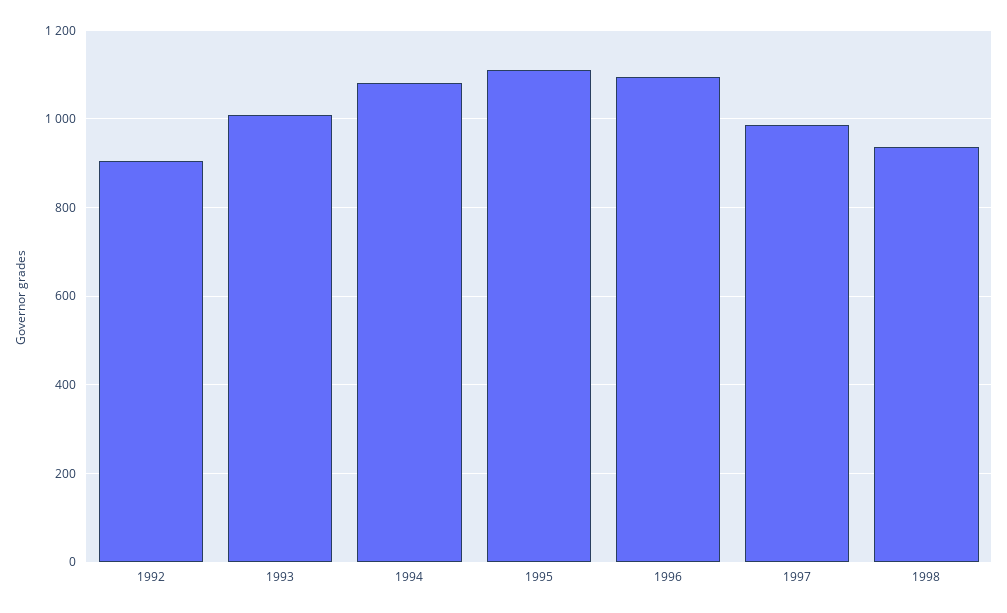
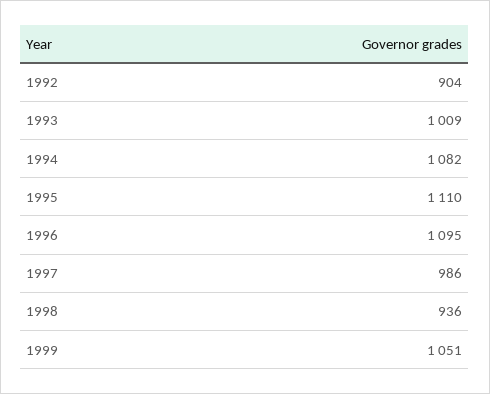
1999: none -> 1051

